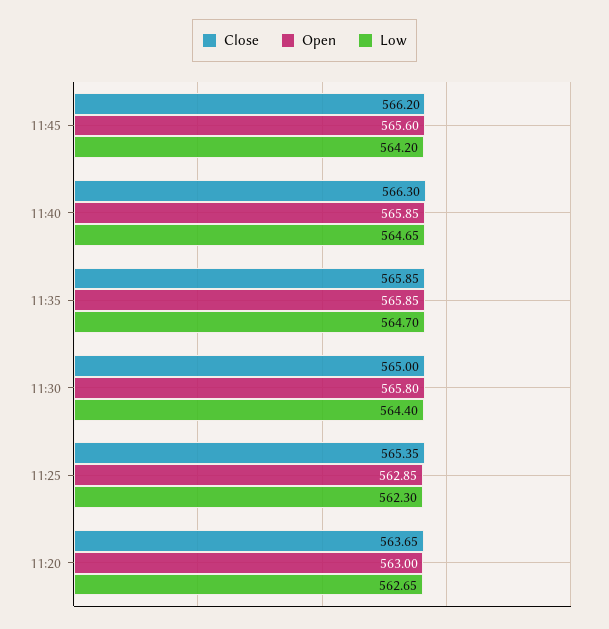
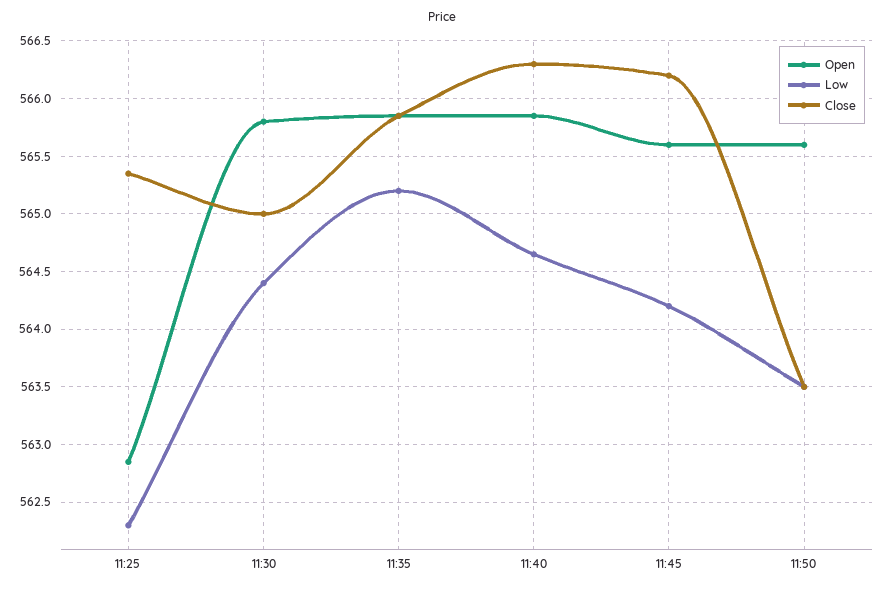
Low, 11:35: 564.7 -> 565.2
Close, 11:20: 563.65 -> none
Open, 11:20: 563 -> none
Low, 11:20: 562.65 -> none
Open, 11:50: none -> 565.6
Low, 11:50: none -> 563.5
Close, 11:50: none -> 563.5

